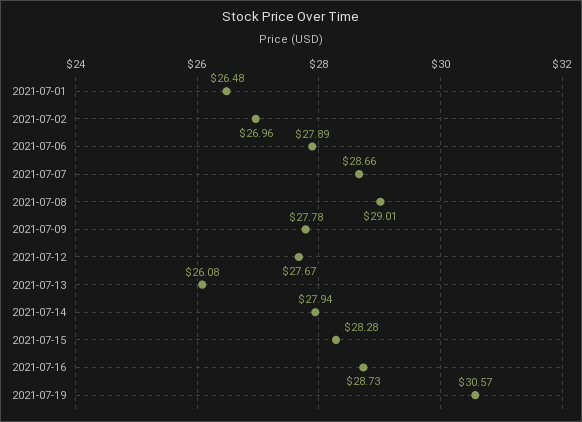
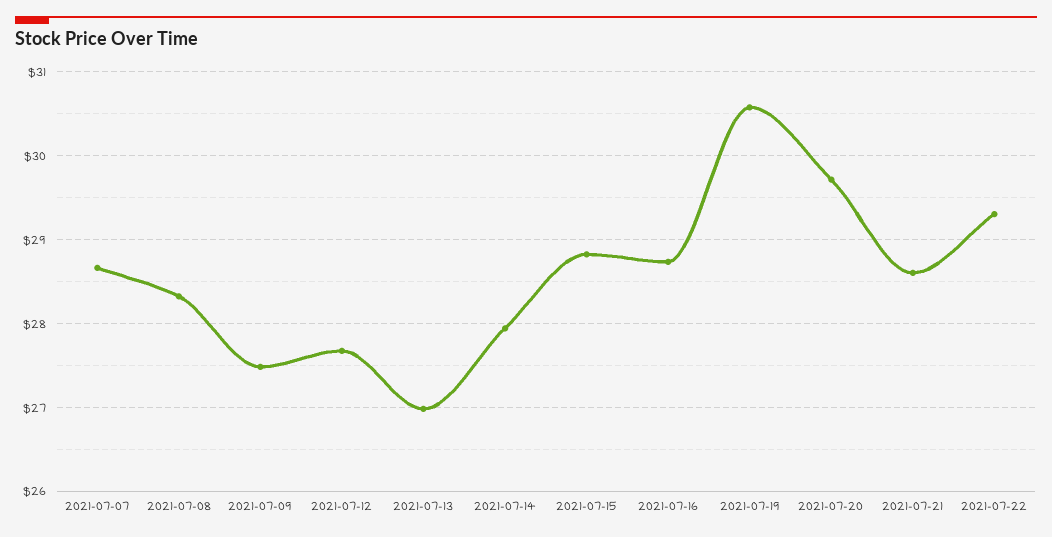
2021-07-01: 26.48 -> none
2021-07-02: 26.96 -> none
2021-07-06: 27.89 -> none
2021-07-08: 29.01 -> 28.3
2021-07-09: 27.78 -> 27.5
2021-07-13: 26.08 -> 27
2021-07-15: 28.28 -> 28.8
2021-07-20: none -> 29.7
2021-07-21: none -> 28.6
2021-07-22: none -> 29.3

